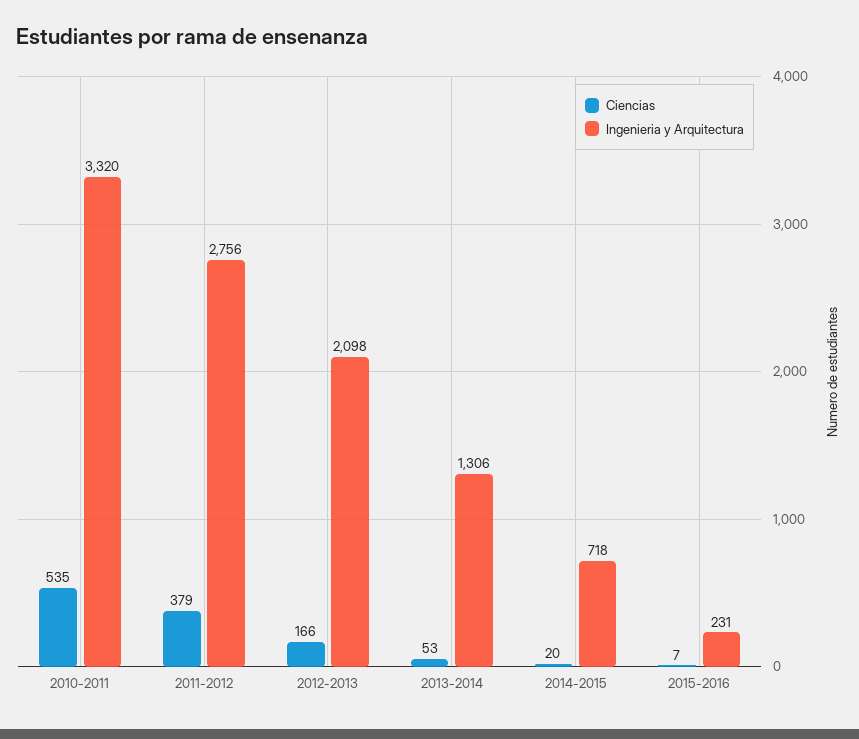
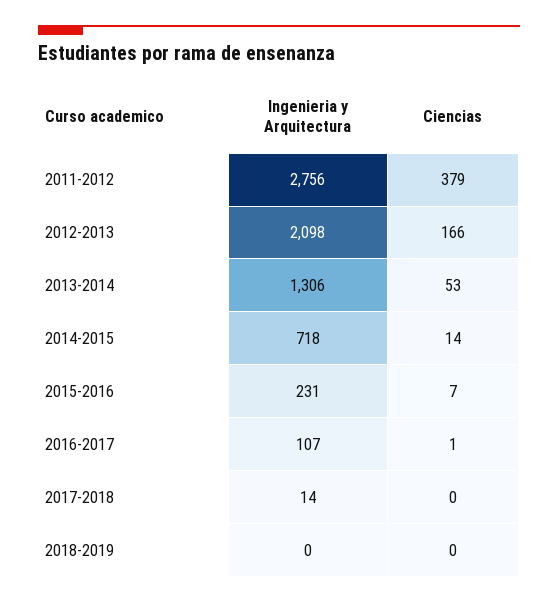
Ciencias, 2010-2011: 535 -> none
Ingenieria y Arquitectura, 2010-2011: 3320 -> none
Ciencias, 2014-2015: 20 -> 14
Ingenieria y Arquitectura, 2016-2017: none -> 107
Ciencias, 2016-2017: none -> 1
Ingenieria y Arquitectura, 2017-2018: none -> 14
Ciencias, 2017-2018: none -> 0
Ingenieria y Arquitectura, 2018-2019: none -> 0
Ciencias, 2018-2019: none -> 0

